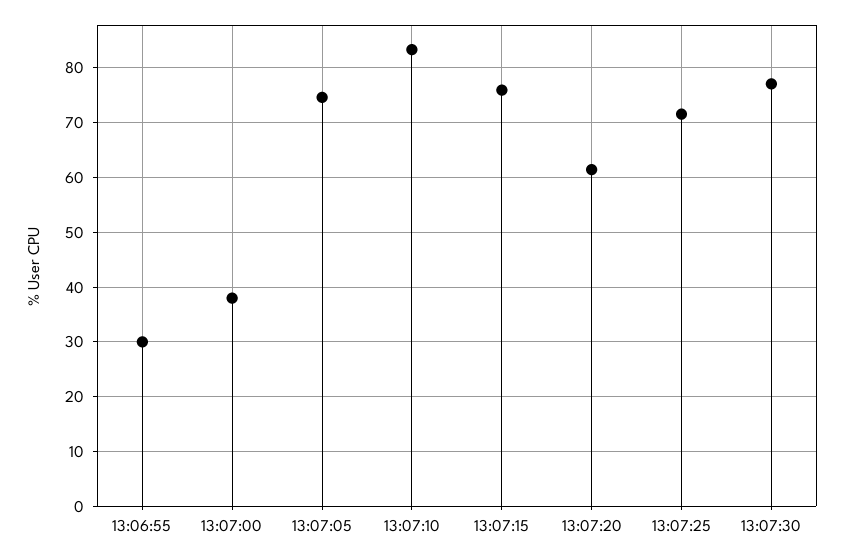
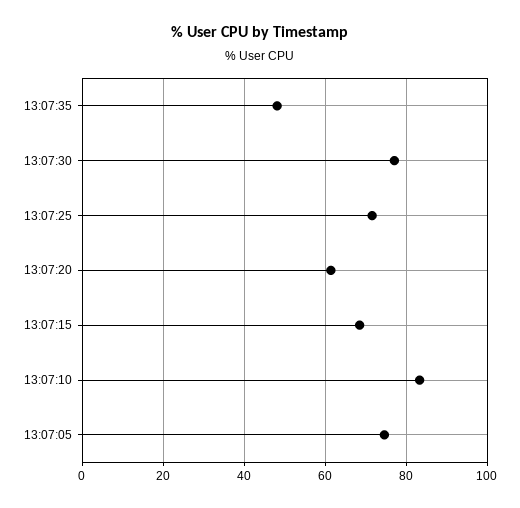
13:06:55: 30 -> none
13:07:00: 38 -> none
13:07:15: 76 -> 68
13:07:35: none -> 48

